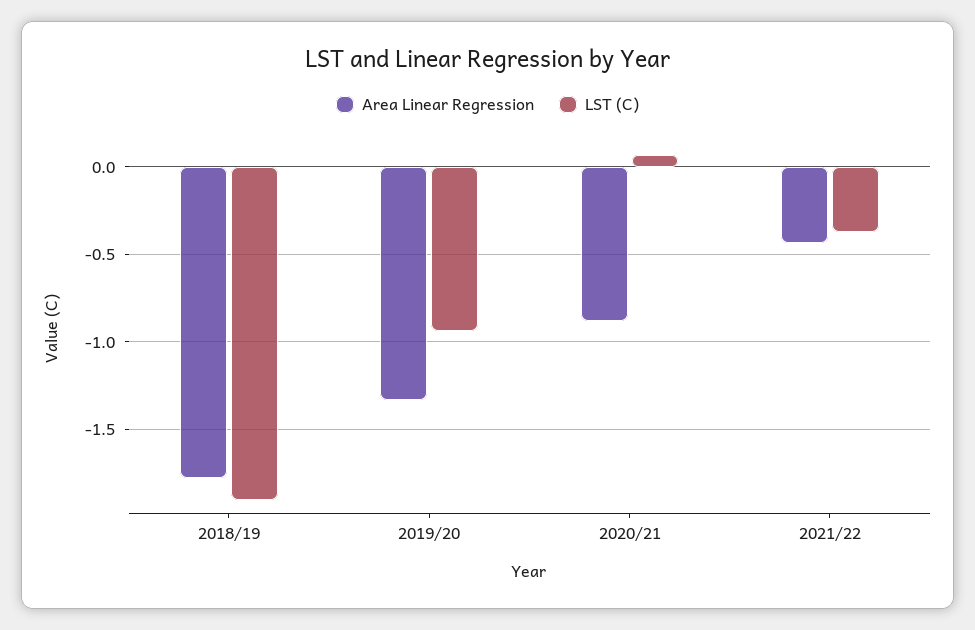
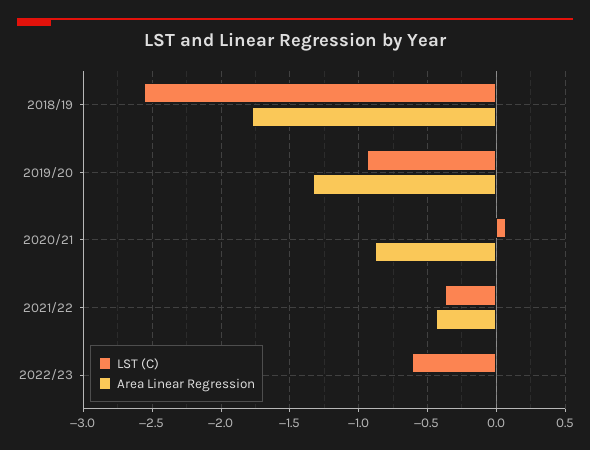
LST (C), 2018/19: -1.9 -> -2.55
LST (C), 2022/23: none -> -0.6
Area Linear Regression, 2022/23: none -> 0

